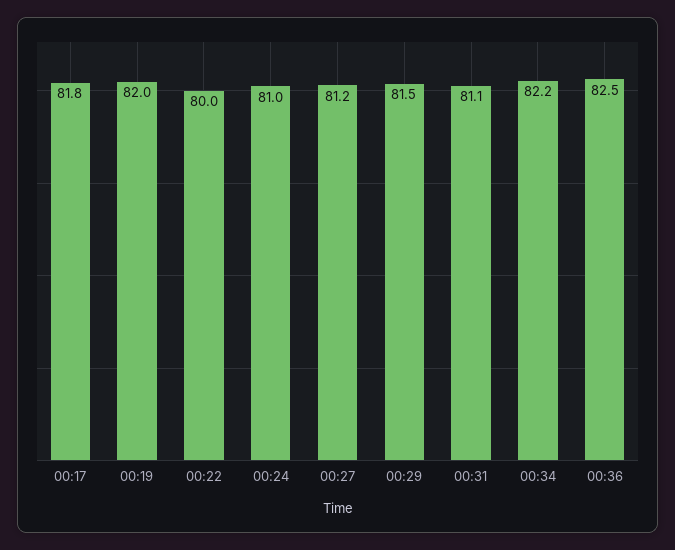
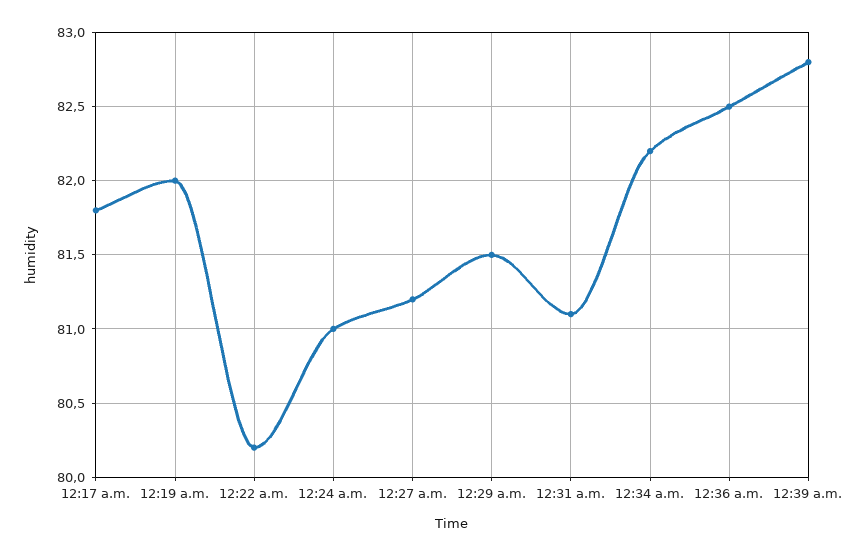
00:22: 80 -> 80.2
12:39 a.m.: none -> 82.8

